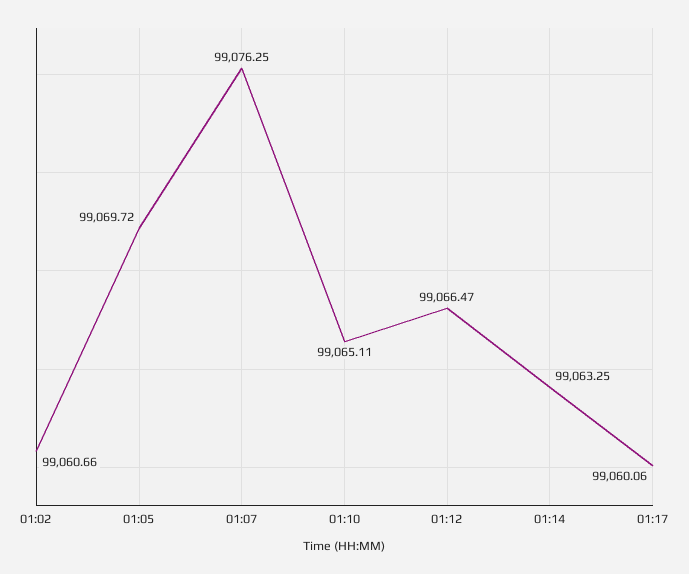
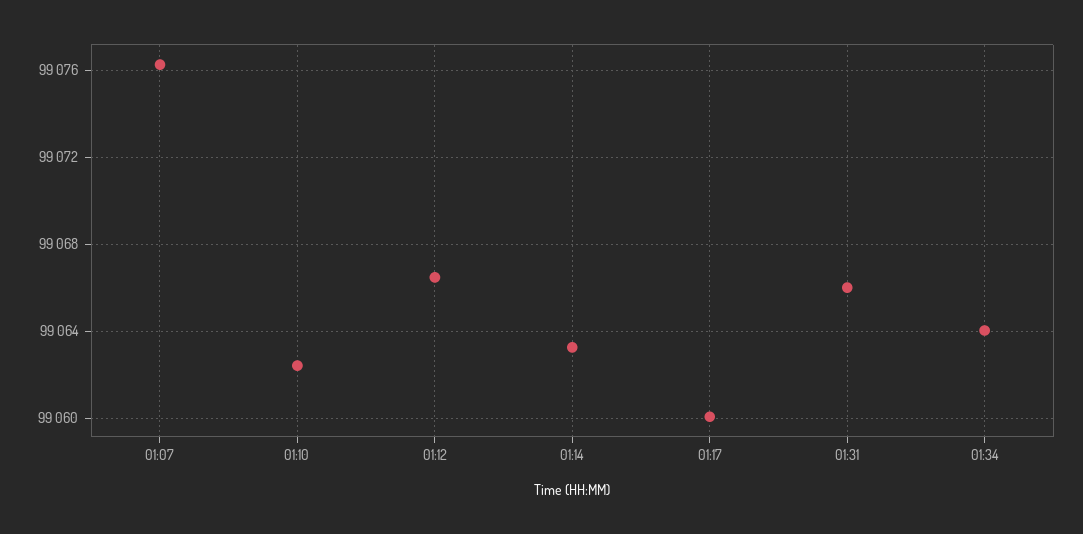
01:02: 99060.66 -> none
01:05: 99069.72 -> none
01:10: 99065.11 -> 99062.5
01:31: none -> 99066
01:34: none -> 99064

